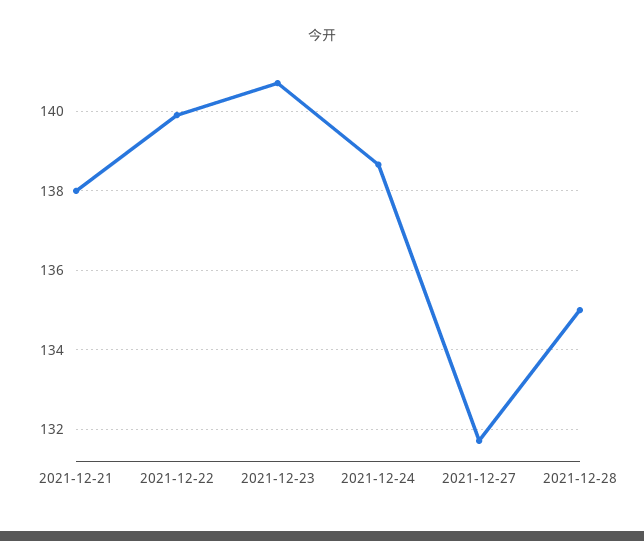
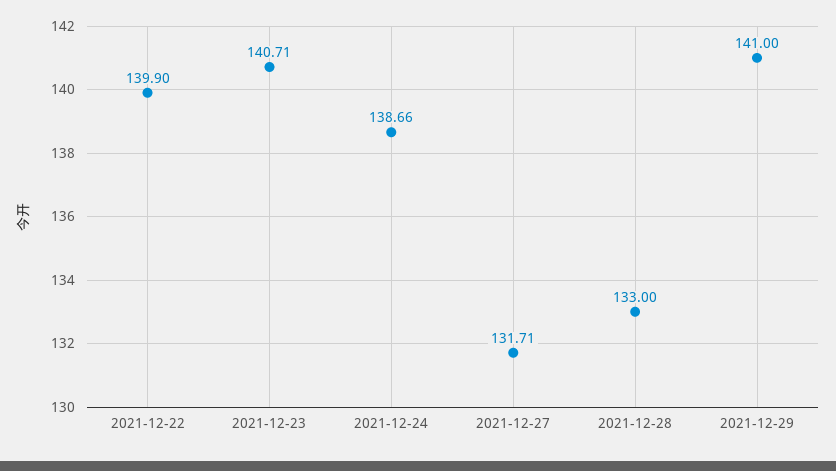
2021-12-21: 138 -> none
2021-12-28: 135 -> 133
2021-12-29: none -> 141

